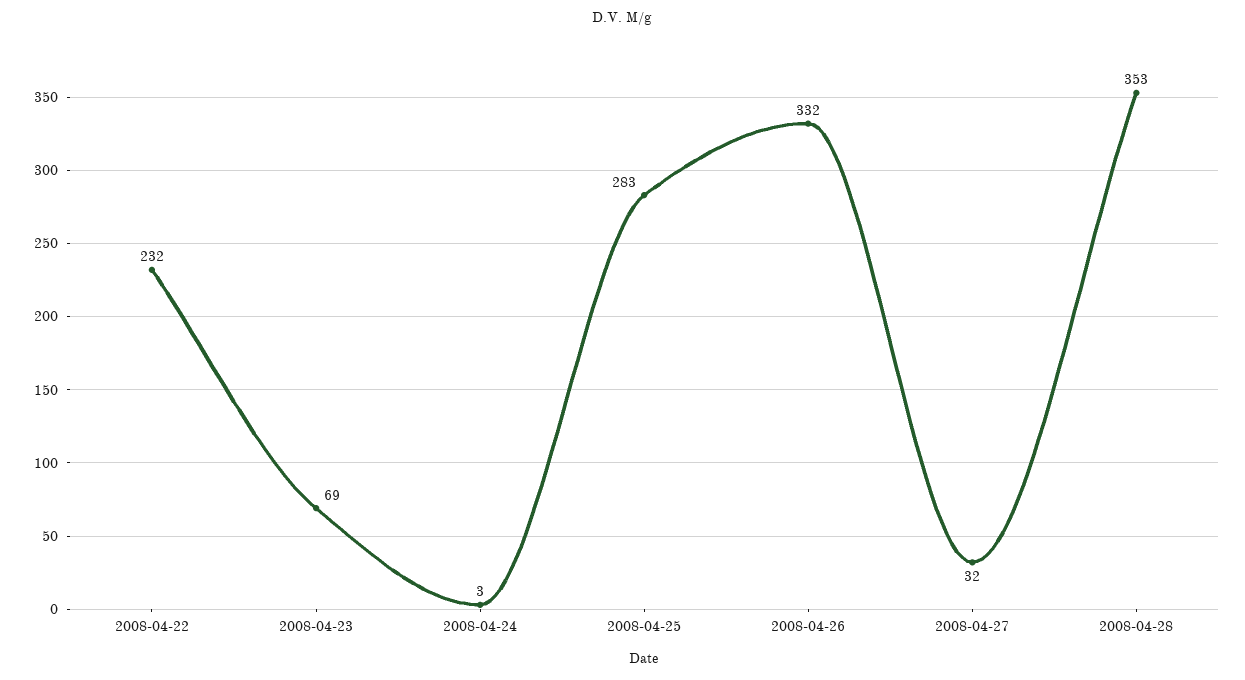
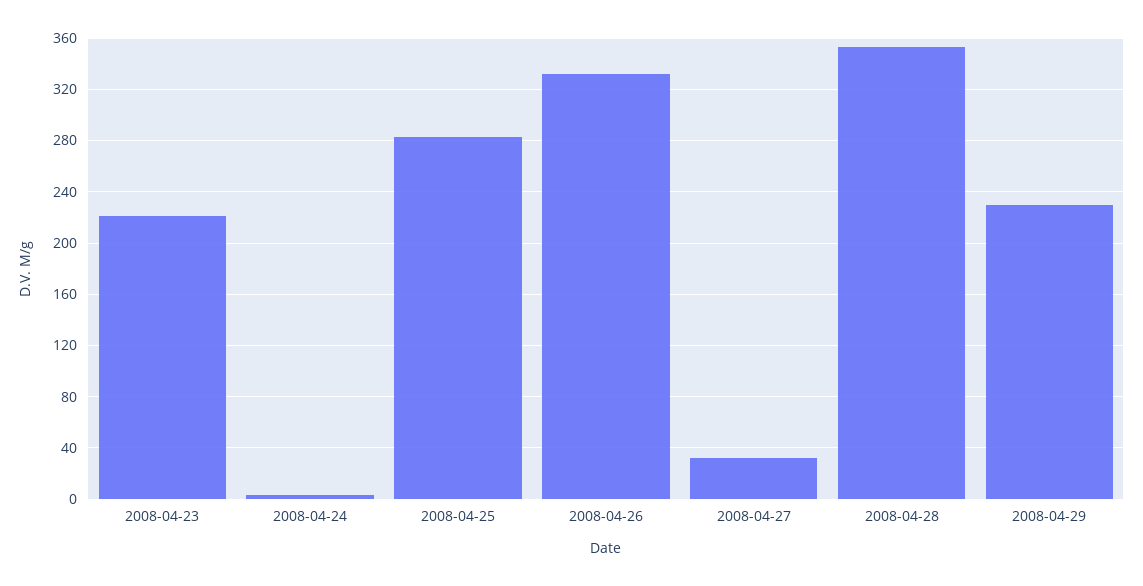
2008-04-22: 232 -> none
2008-04-23: 69 -> 220
2008-04-29: none -> 230

